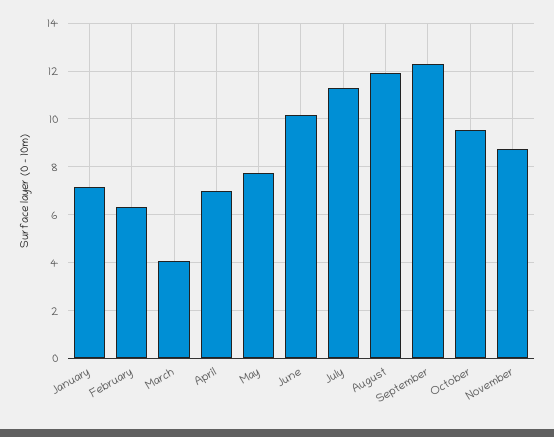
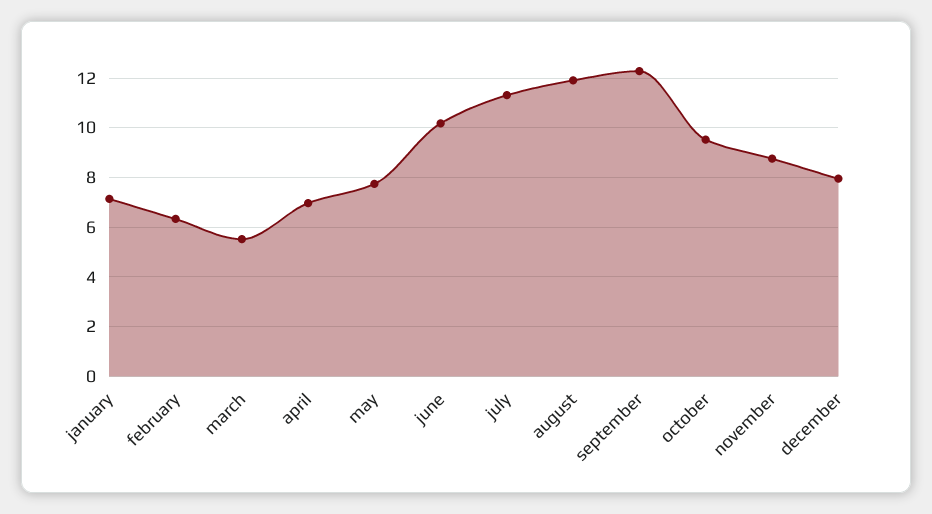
March: 4 -> 5.5
december: none -> 8

